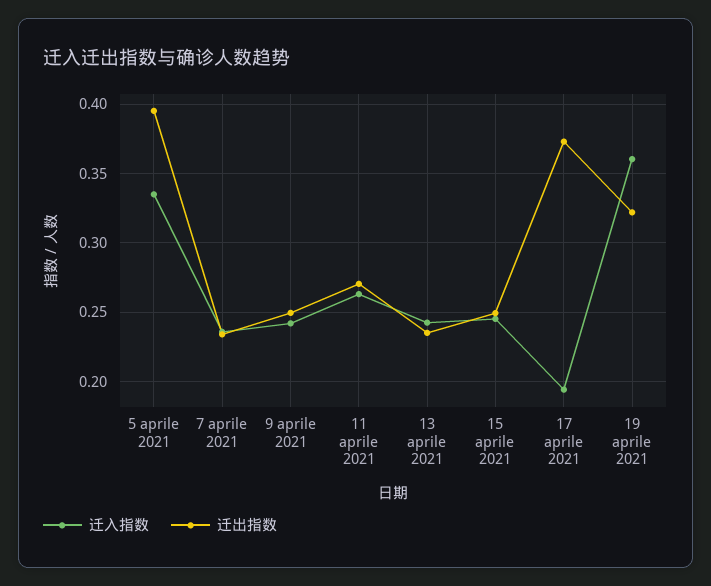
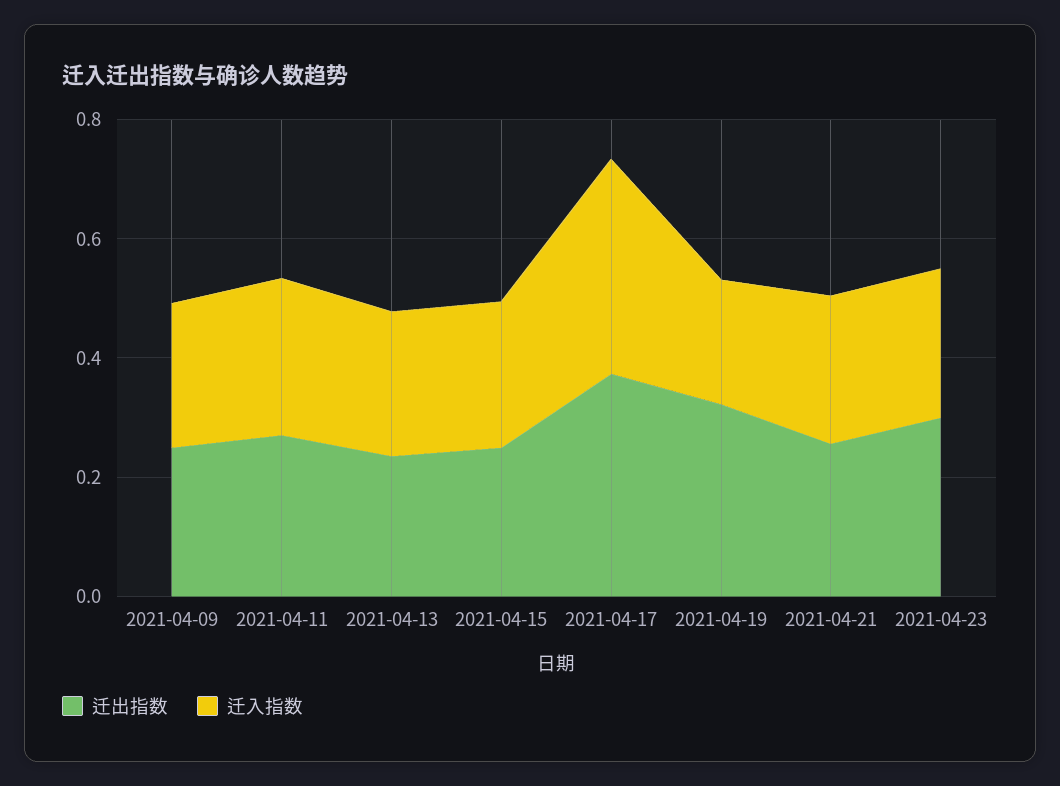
迁入指数, 5 aprile 2021: 0.335 -> none
迁出指数, 5 aprile 2021: 0.395 -> none
迁入指数, 7 aprile 2021: 0.235 -> none
迁出指数, 7 aprile 2021: 0.235 -> none
迁入指数, 17 aprile 2021: 0.195 -> 0.35
迁入指数, 19 aprile 2021: 0.36 -> 0.2
迁出指数, 2021-04-21: none -> 0.25
迁入指数, 2021-04-21: none -> 0.25
迁出指数, 2021-04-23: none -> 0.3
迁入指数, 2021-04-23: none -> 0.25

